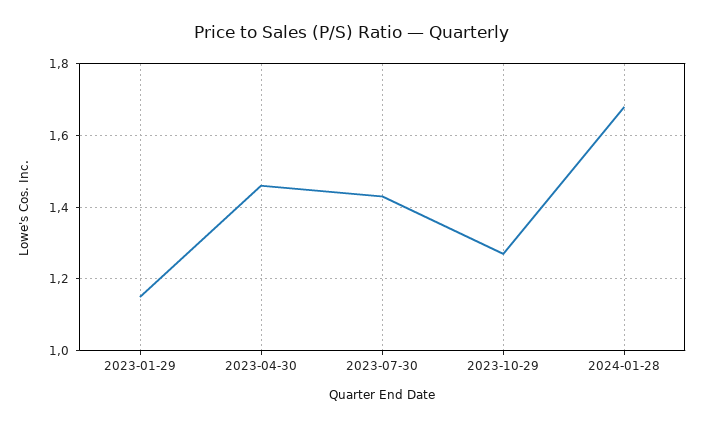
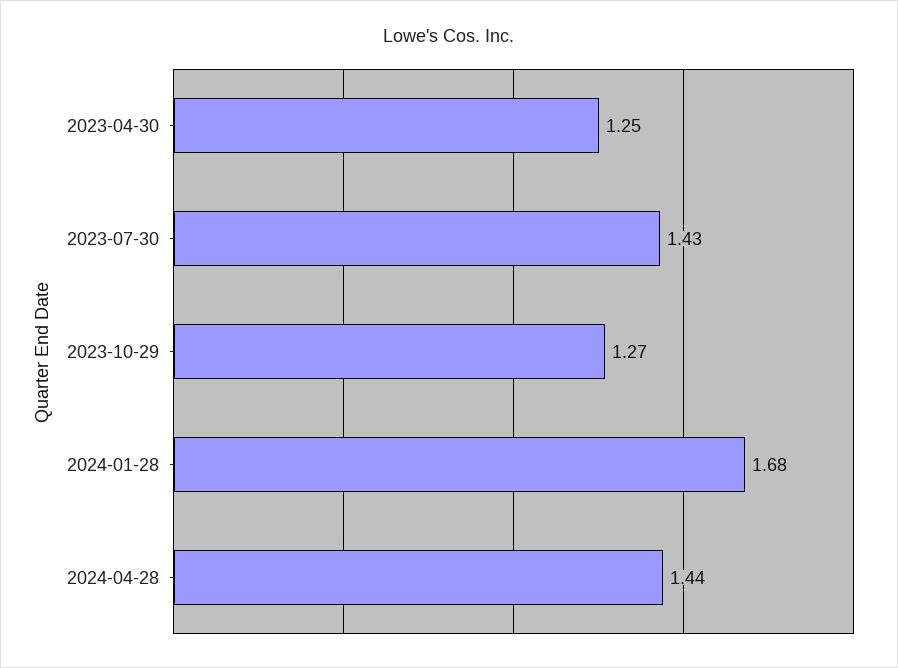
2023-01-29: 1.15 -> none
2023-04-30: 1.45 -> 1.25
2024-04-28: none -> 1.44

